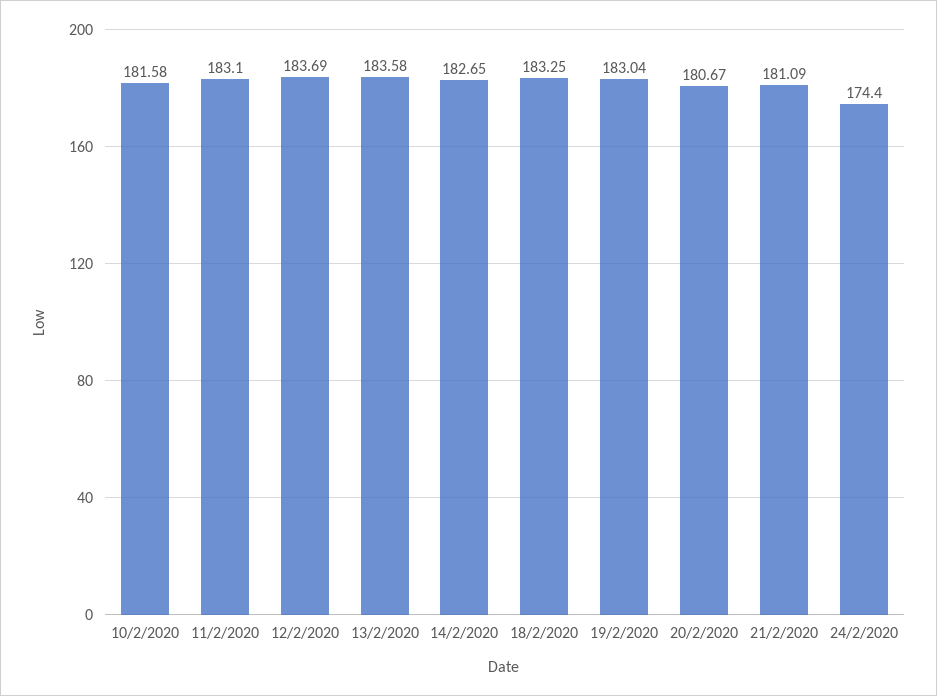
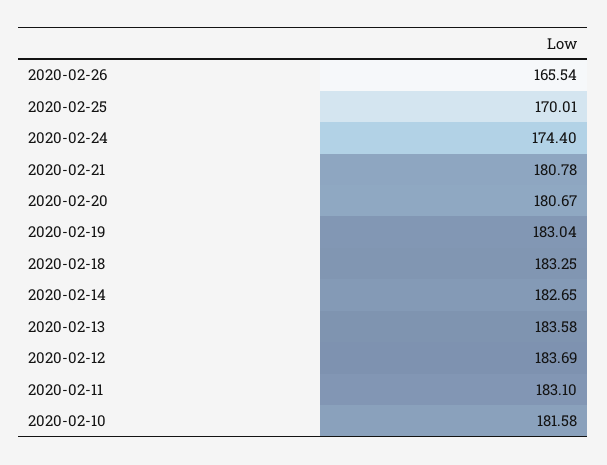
21/2/2020: 181.09 -> 180.78
2020-02-26: none -> 165.54
2020-02-25: none -> 170.01

